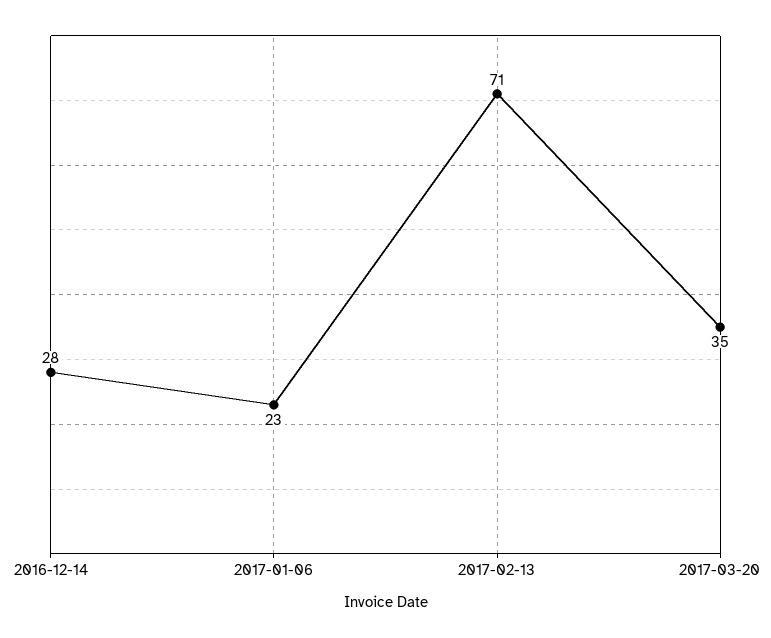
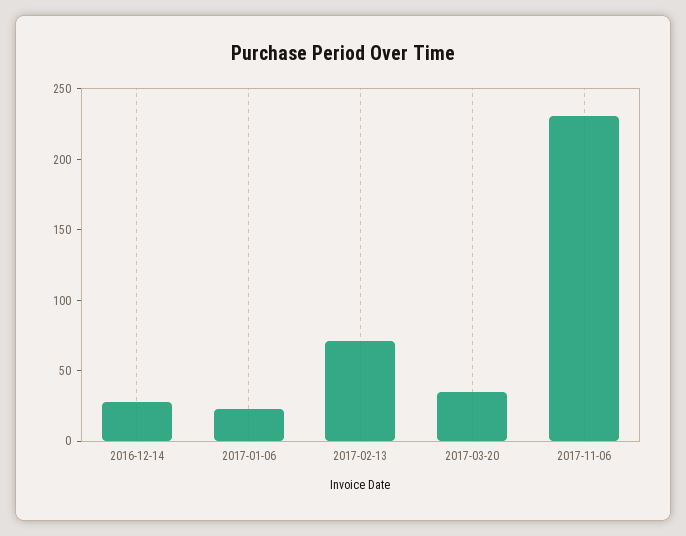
2017-11-06: none -> 230

